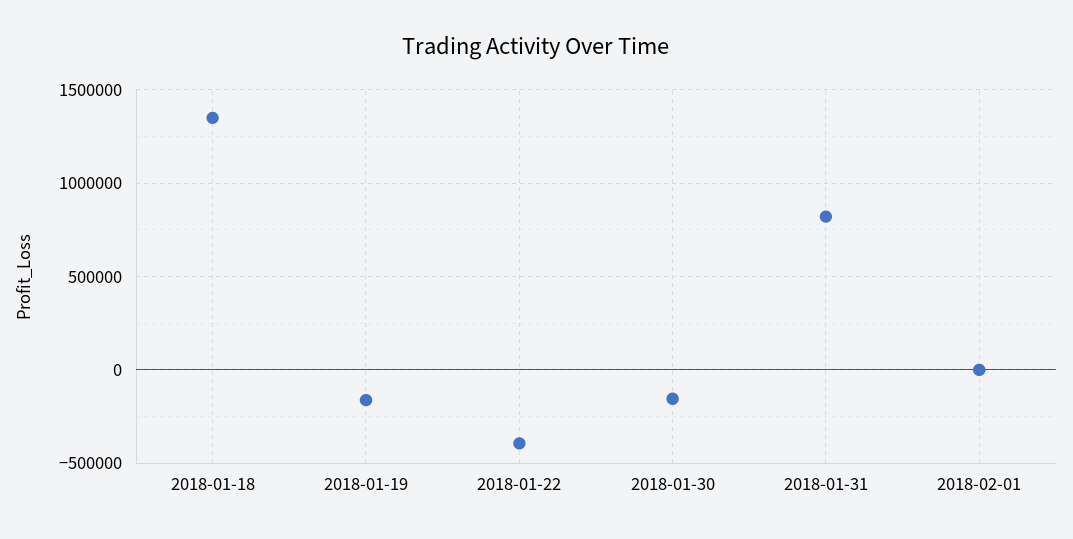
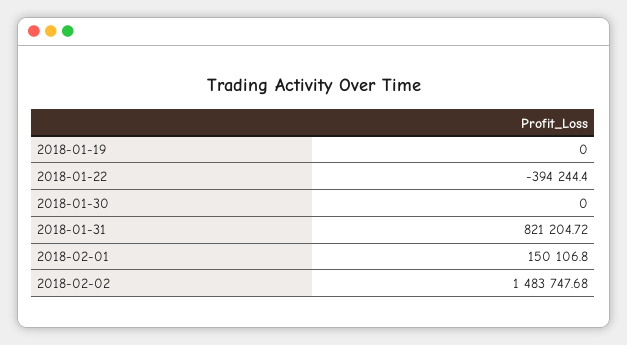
2018-01-18: 1350000 -> none
2018-01-19: -150000 -> 0
2018-01-30: -150000 -> 0
2018-02-01: 0 -> 150106.8
2018-02-02: none -> 1483747.68

